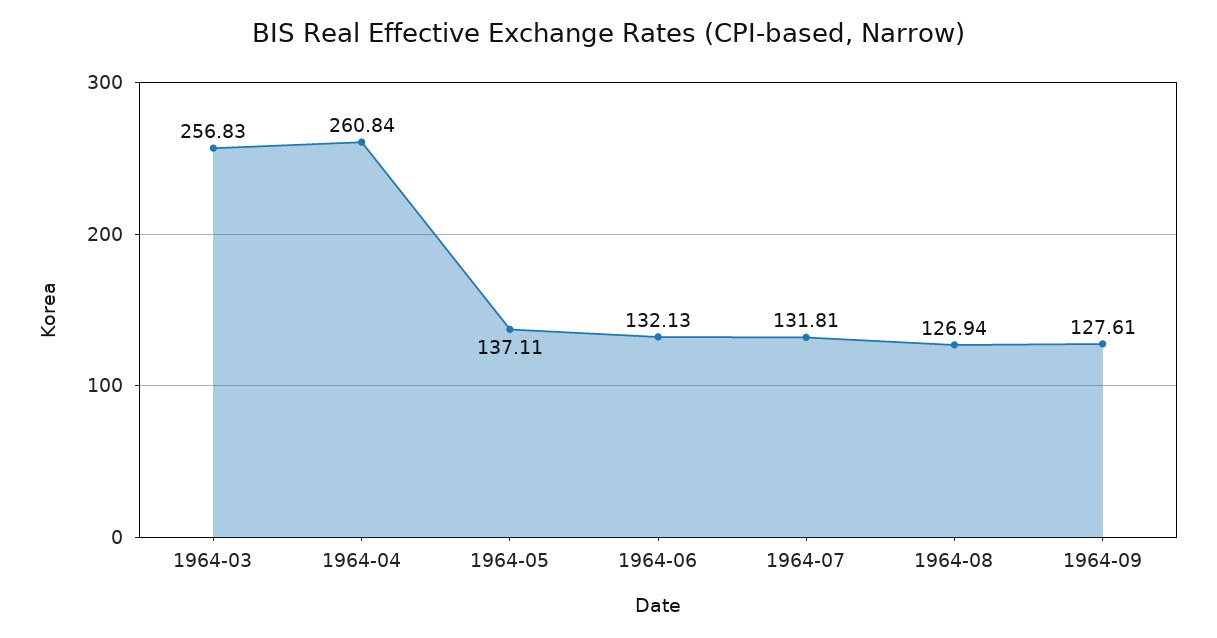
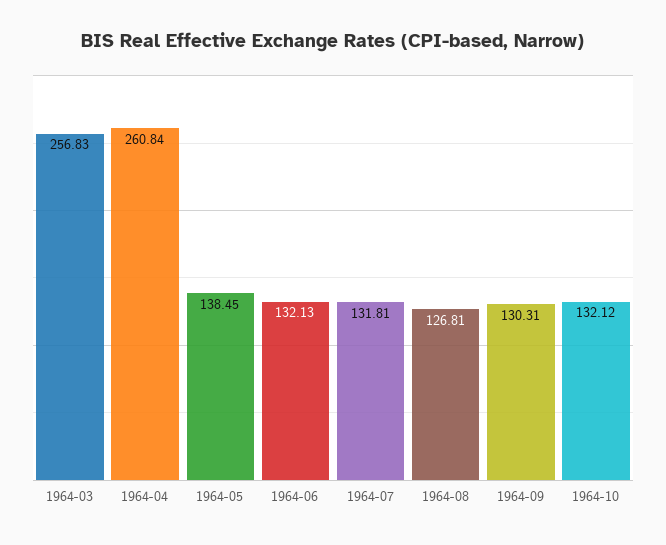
1964-05: 137.11 -> 138.45
1964-08: 126.94 -> 126.81
1964-09: 127.61 -> 130.31
1964-10: none -> 132.12

